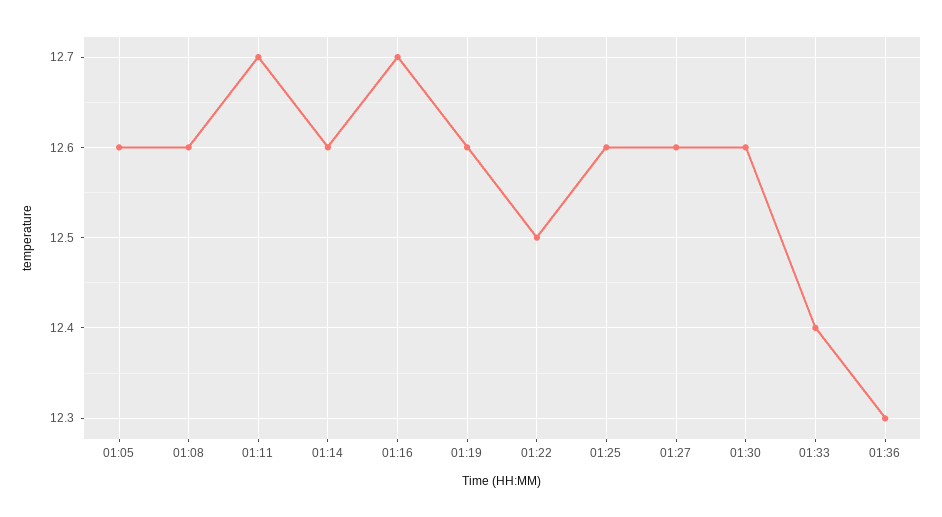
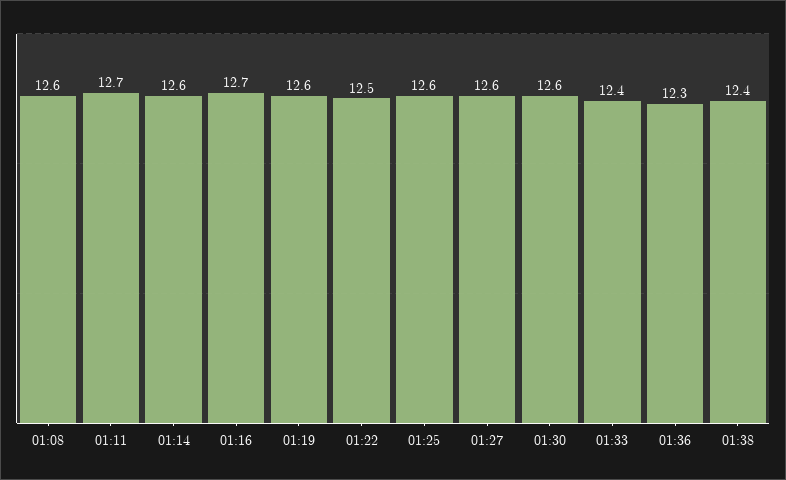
01:05: 12.6 -> none
01:38: none -> 12.4

